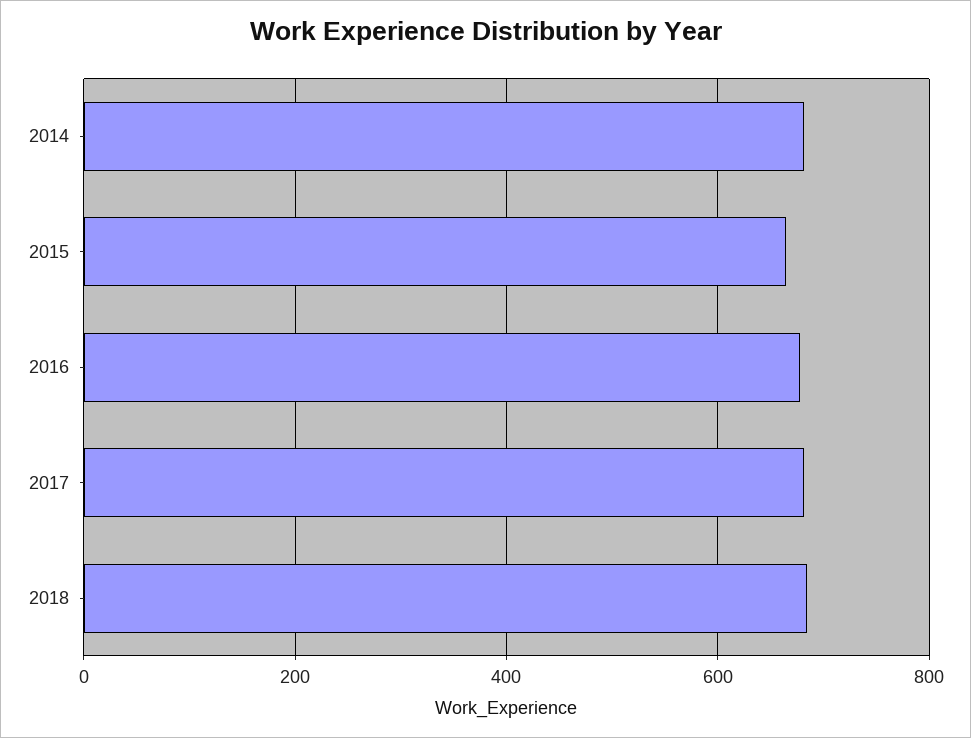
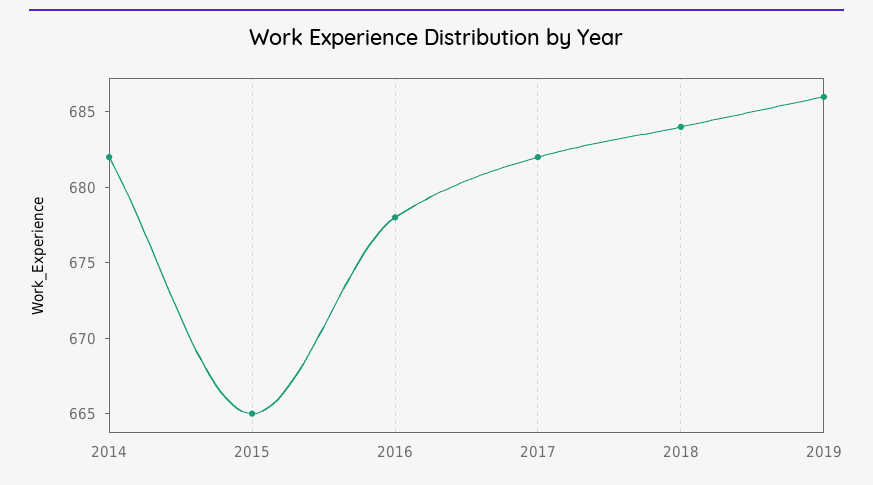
2019: none -> 686

